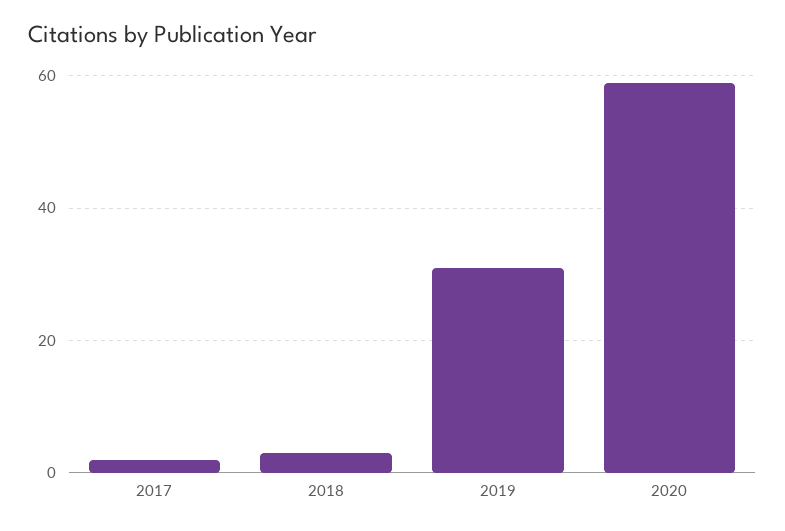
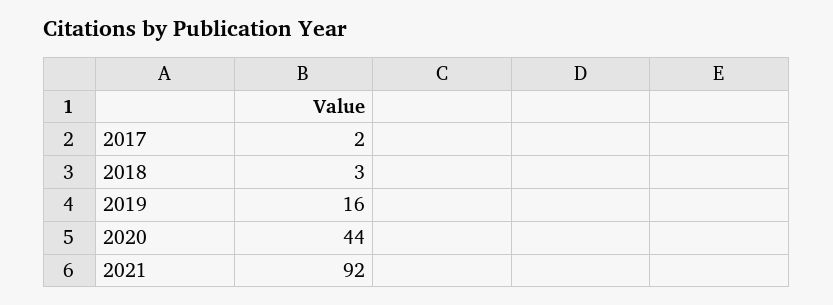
2019: 30 -> 16
2020: 60 -> 44
2021: none -> 92

